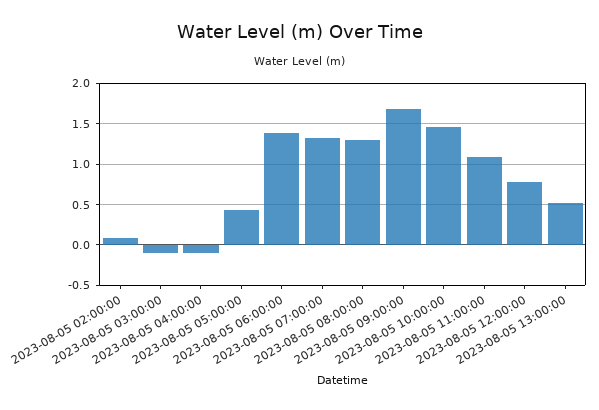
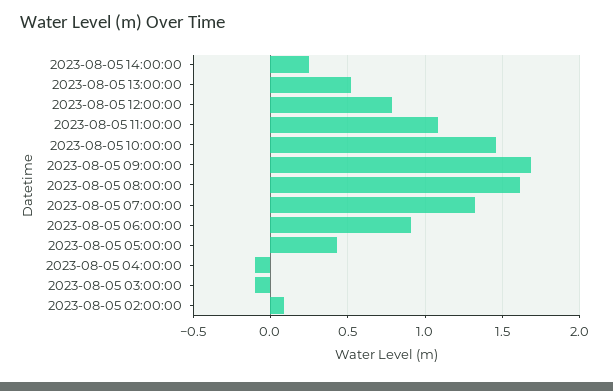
2023-08-05 06:00:00: 1.4 -> 0.9
2023-08-05 08:00:00: 1.3 -> 1.6
2023-08-05 14:00:00: none -> 0.25

